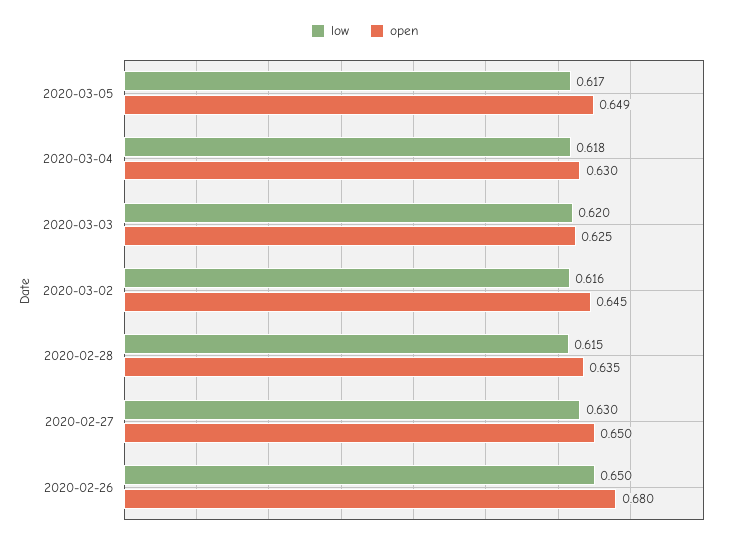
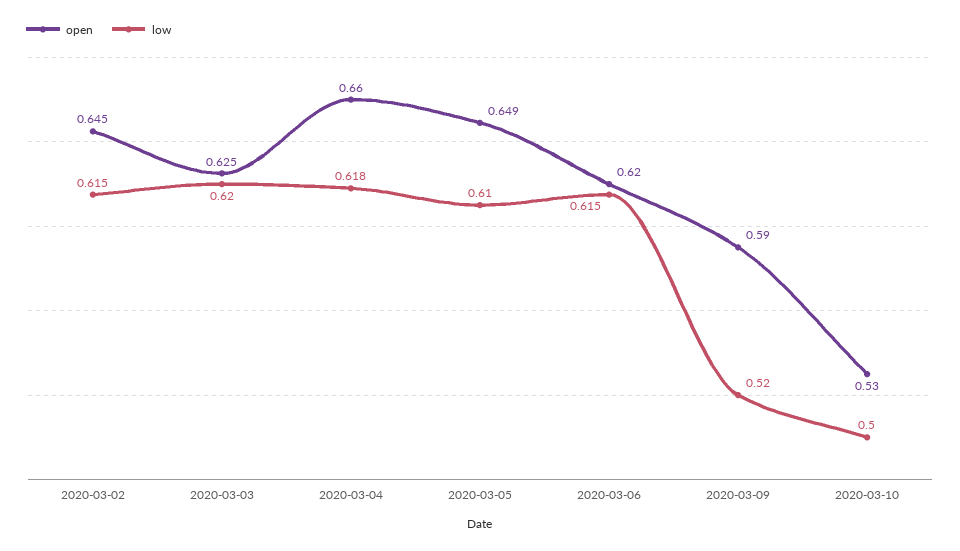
low, 2020-03-05: 0.617 -> 0.61
open, 2020-03-04: 0.63 -> 0.66
low, 2020-03-02: 0.616 -> 0.615
low, 2020-02-28: 0.615 -> none
open, 2020-02-28: 0.635 -> none
low, 2020-02-27: 0.63 -> none
open, 2020-02-27: 0.65 -> none
low, 2020-02-26: 0.65 -> none
open, 2020-02-26: 0.68 -> none
open, 2020-03-06: none -> 0.62
low, 2020-03-06: none -> 0.615
open, 2020-03-09: none -> 0.59
low, 2020-03-09: none -> 0.52
open, 2020-03-10: none -> 0.53
low, 2020-03-10: none -> 0.5

